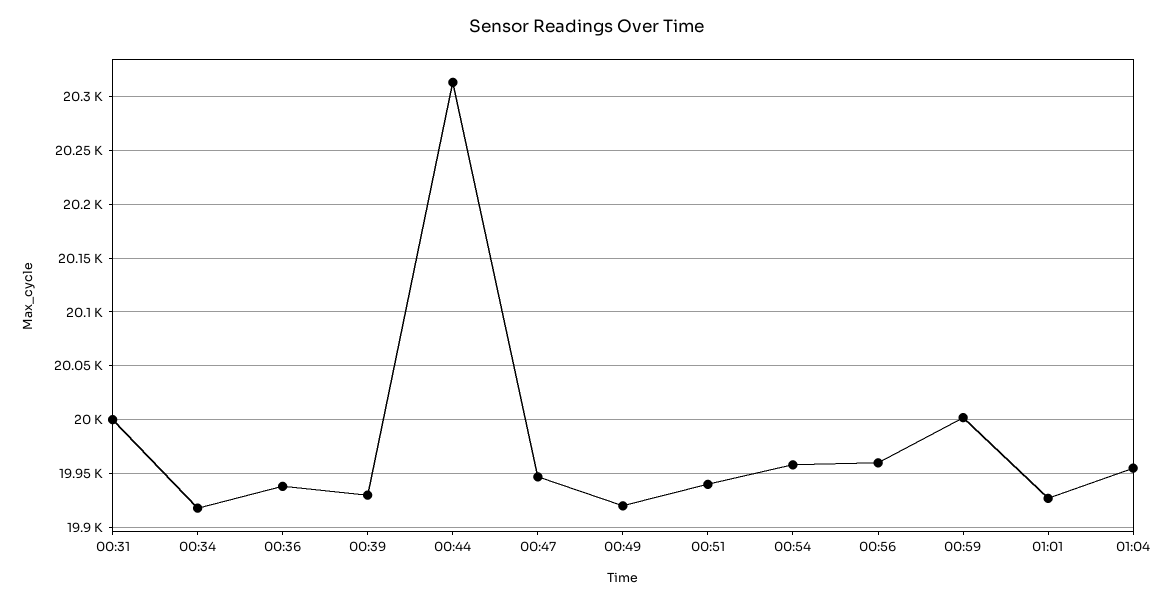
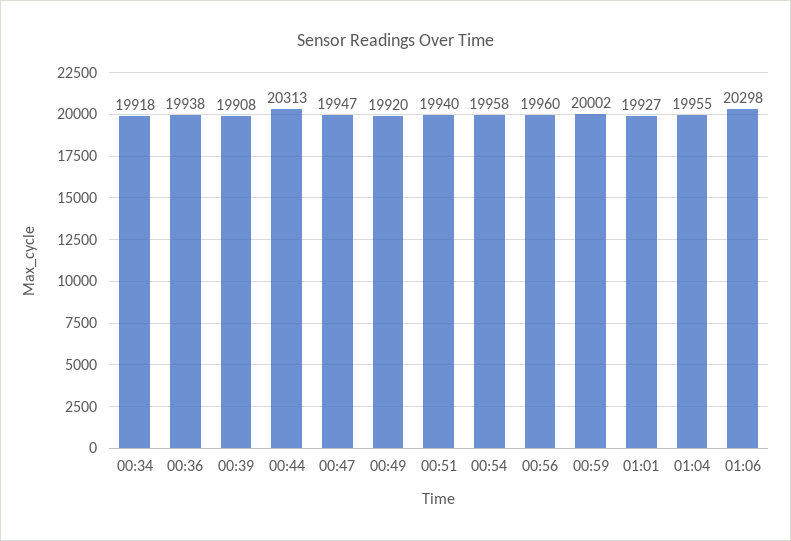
00:31: 20000 -> none
00:39: 19930 -> 19908
01:06: none -> 20298

